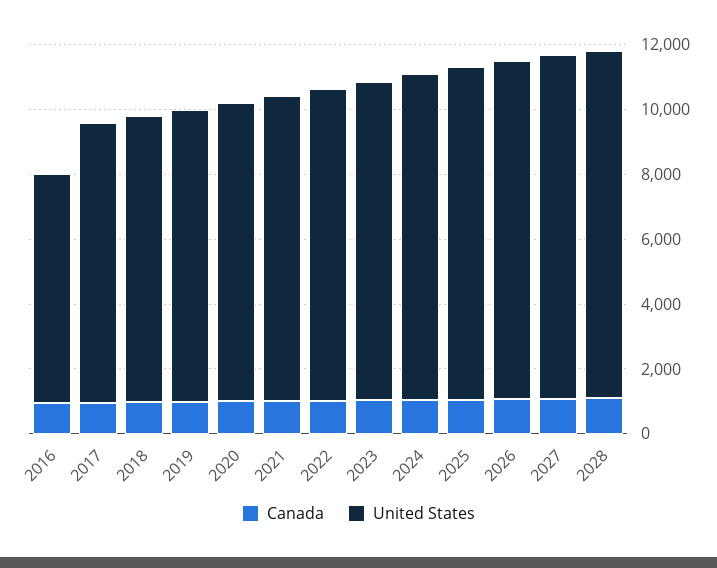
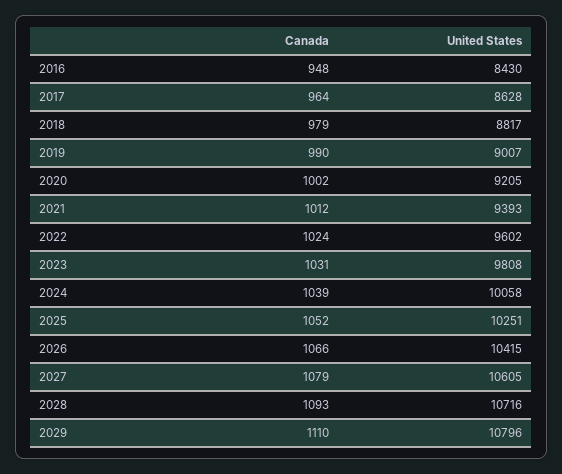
United States, 2016: 7000 -> 8430
Canada, 2029: none -> 1110
United States, 2029: none -> 10796

